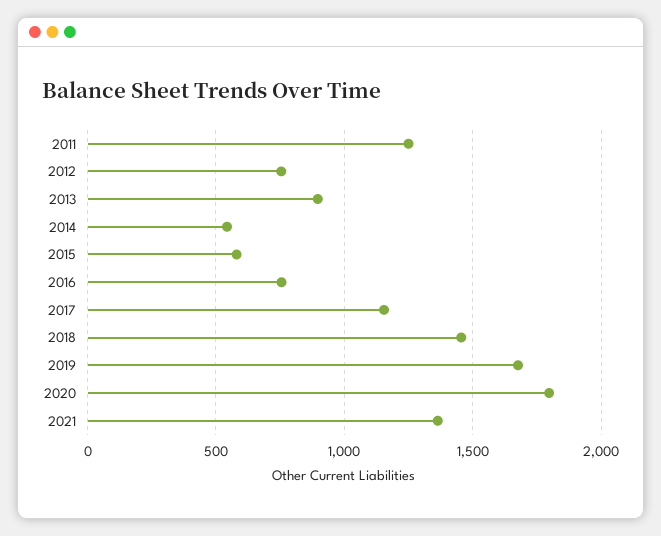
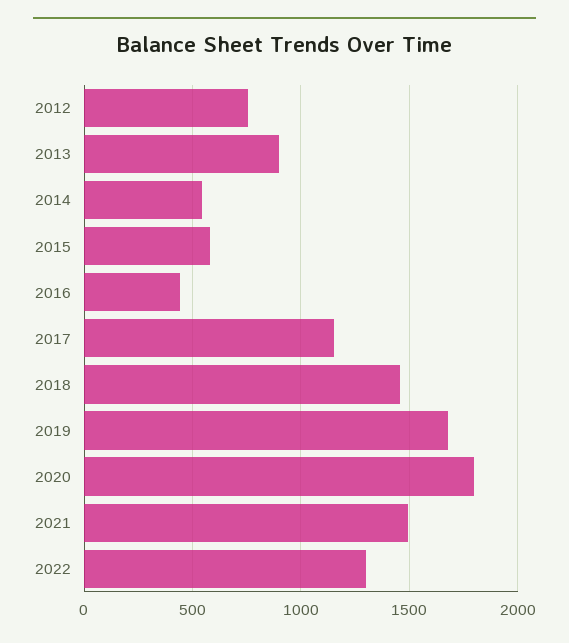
2011: 1250 -> none
2016: 750 -> 450
2021: 1350 -> 1500
2022: none -> 1300

